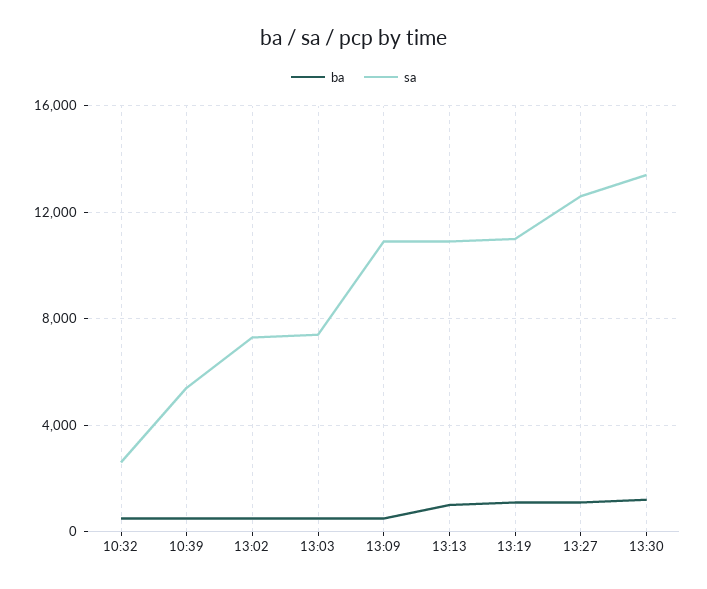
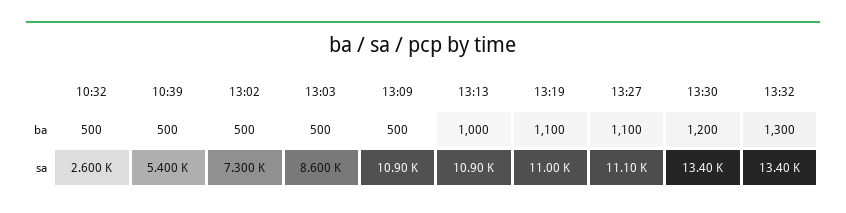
sa, 13:03: 7500 -> 8600
sa, 13:27: 12500 -> 11100
ba, 13:32: none -> 1300
sa, 13:32: none -> 13400

